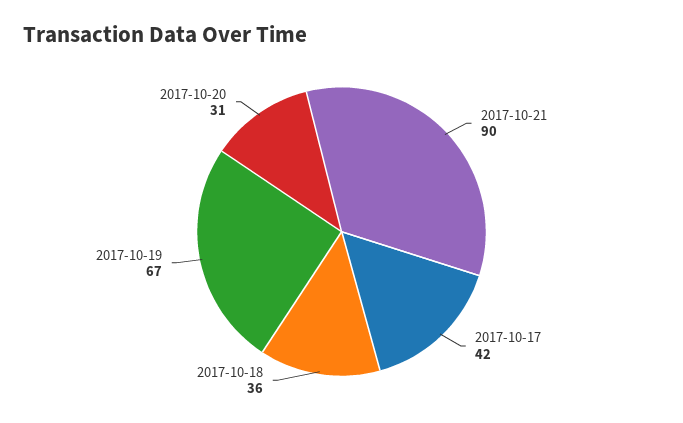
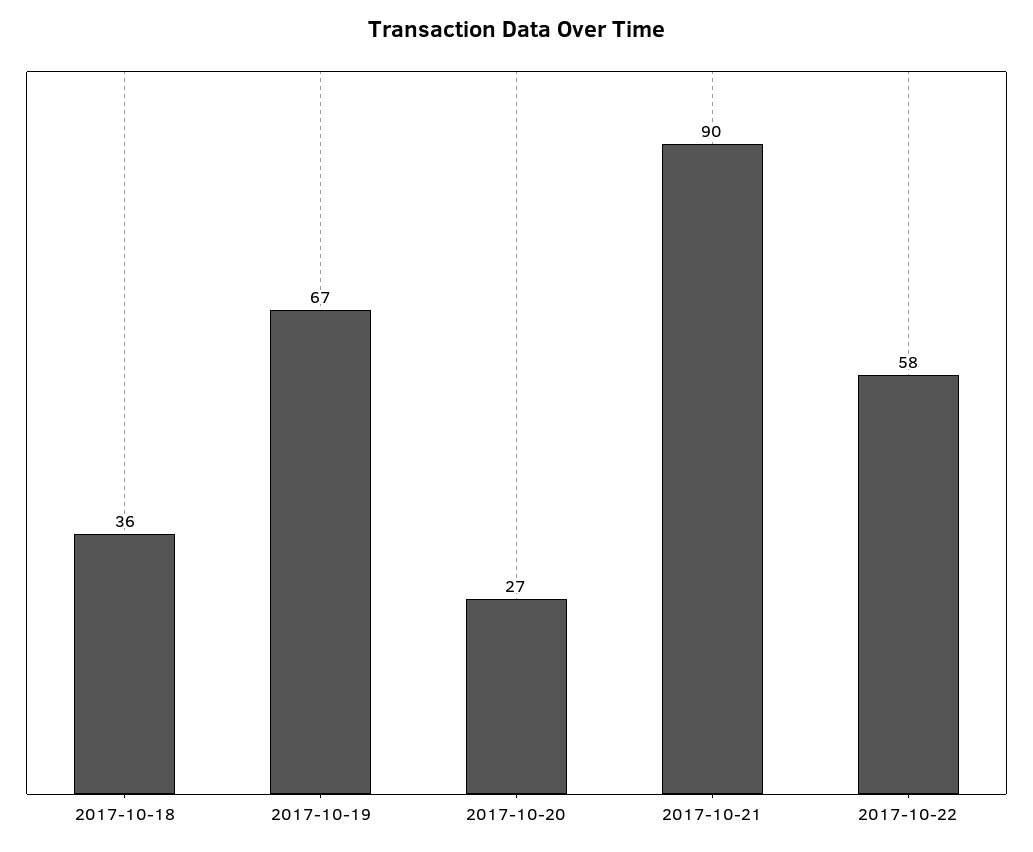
2017-10-17: 42 -> none
2017-10-20: 31 -> 27
2017-10-22: none -> 58

